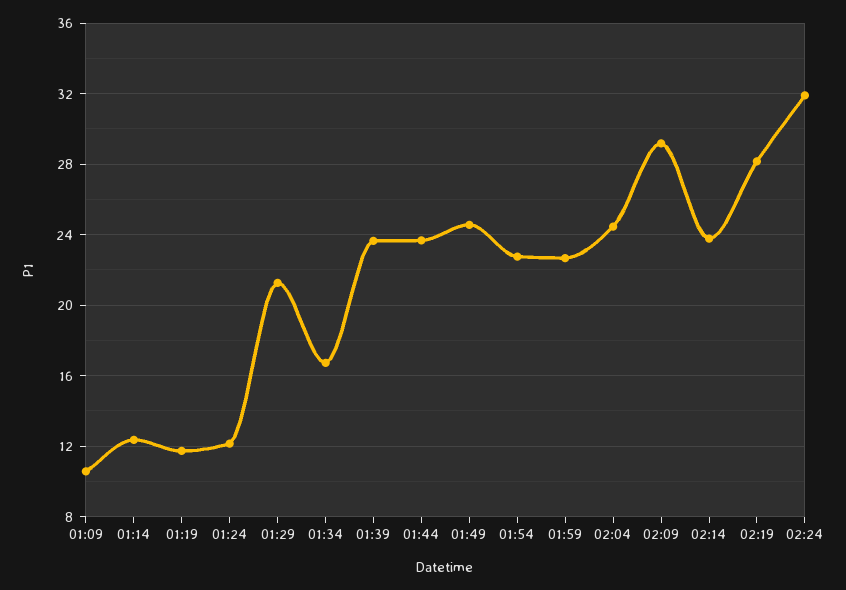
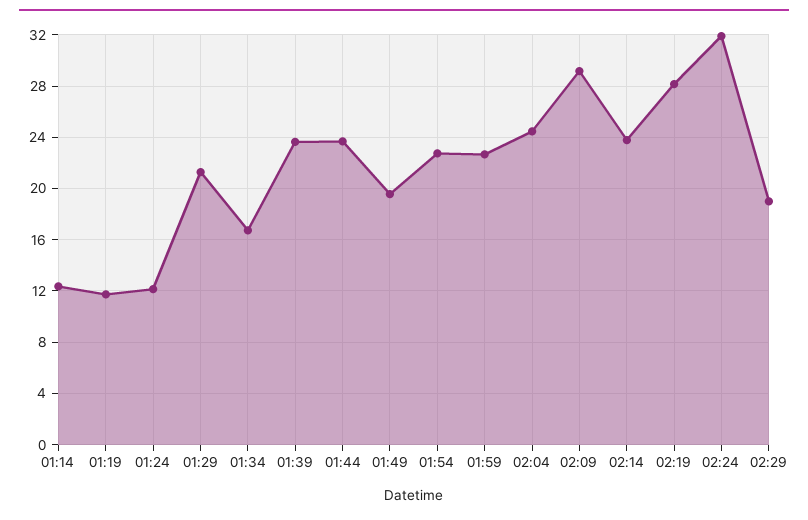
01:09: 10.5 -> none
01:49: 24.5 -> 19.5
02:29: none -> 19

